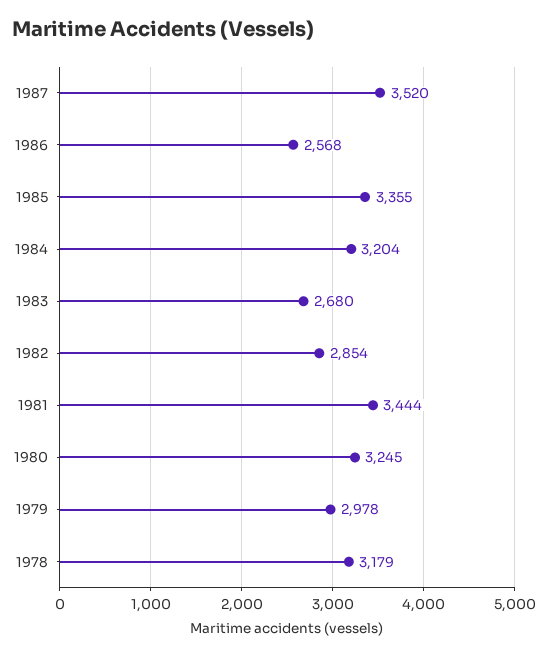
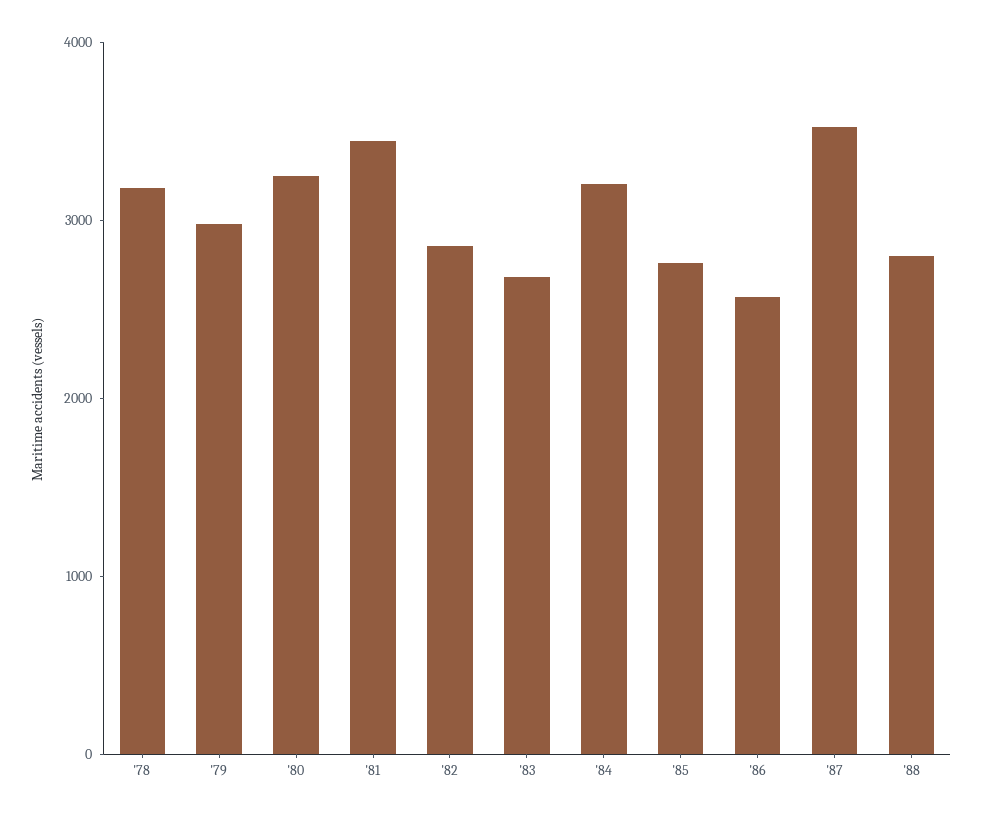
1985: 3355 -> 2800
'88: none -> 2800

